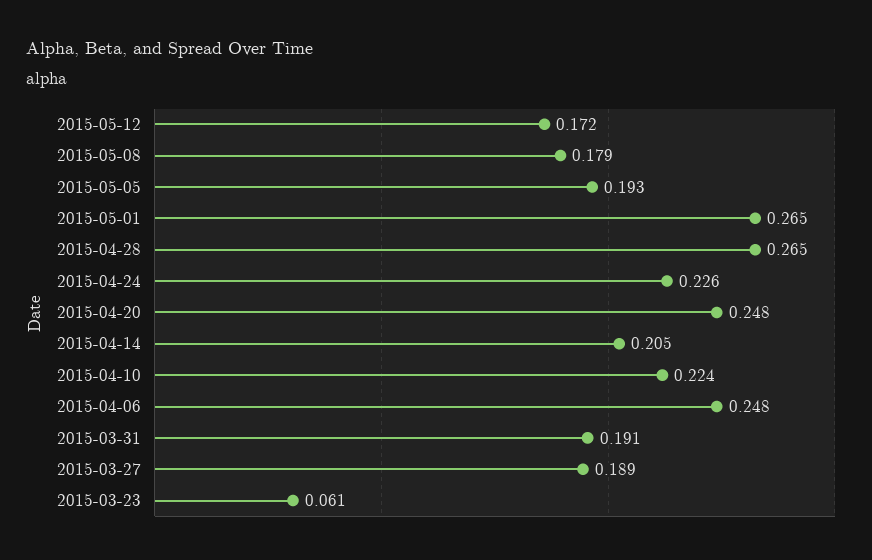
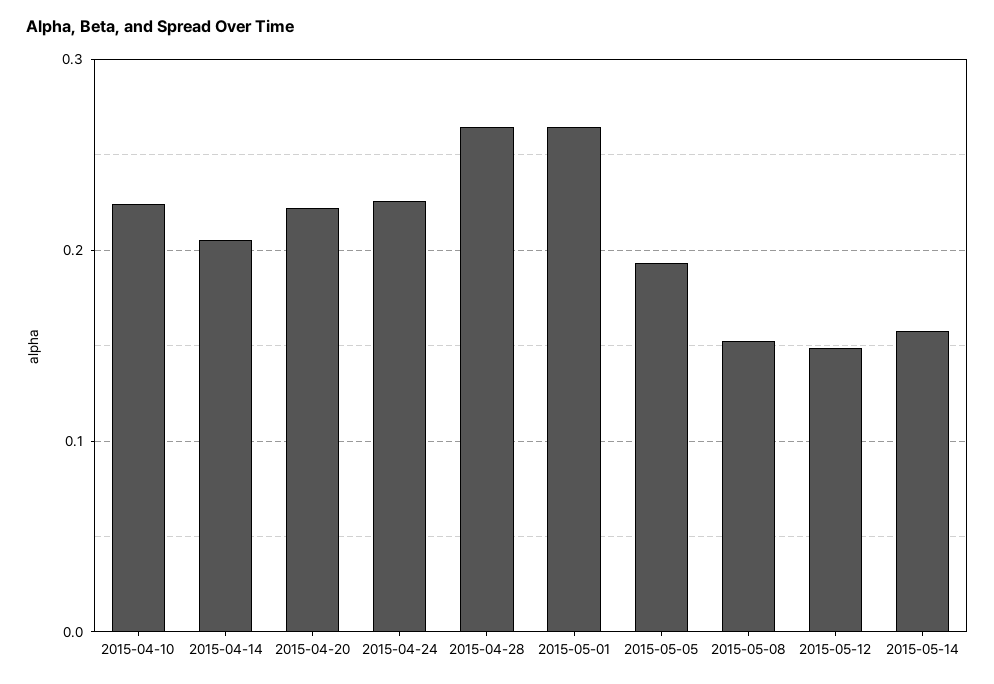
2015-05-12: 0.172 -> 0.15
2015-05-08: 0.179 -> 0.15
2015-04-20: 0.248 -> 0.22
2015-04-06: 0.248 -> none
2015-03-31: 0.191 -> none
2015-03-27: 0.189 -> none
2015-03-23: 0.061 -> none
2015-05-14: none -> 0.16

